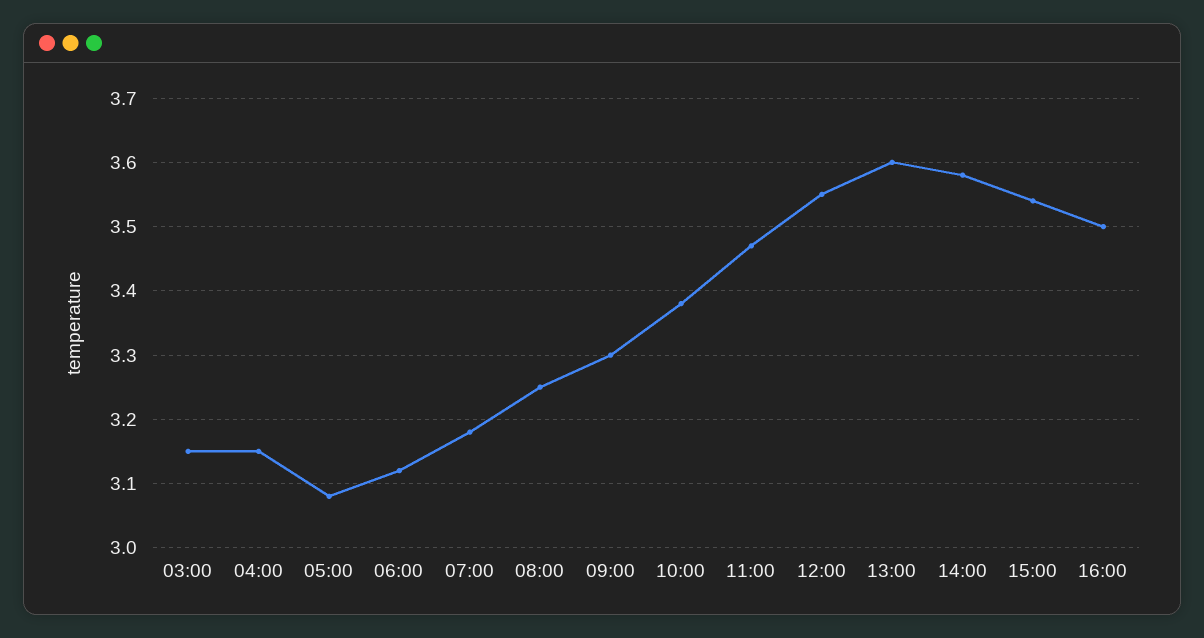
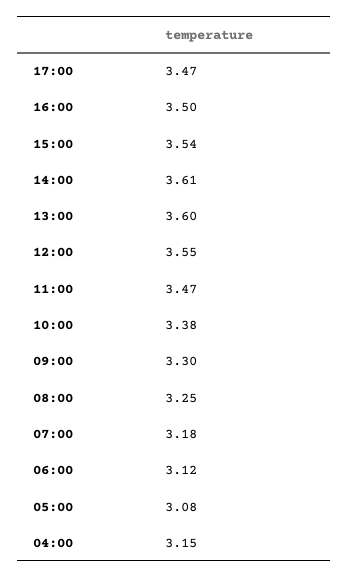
03:00: 3.15 -> none
14:00: 3.58 -> 3.61
17:00: none -> 3.47

